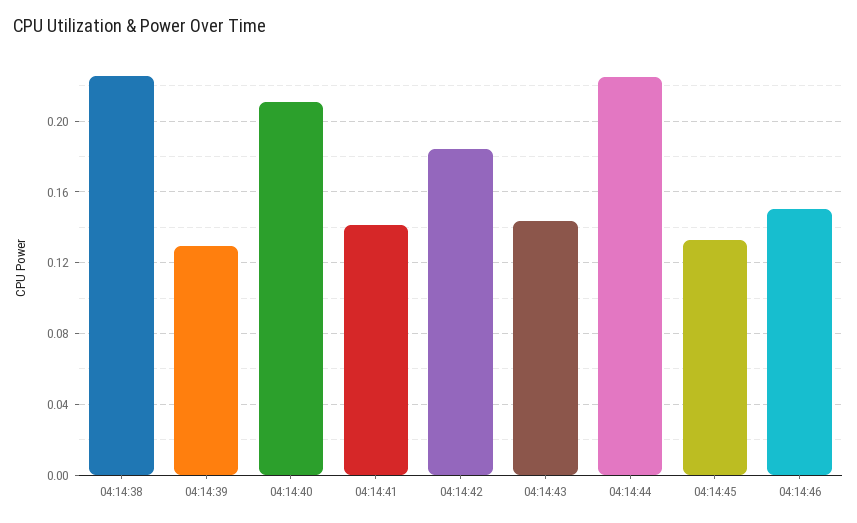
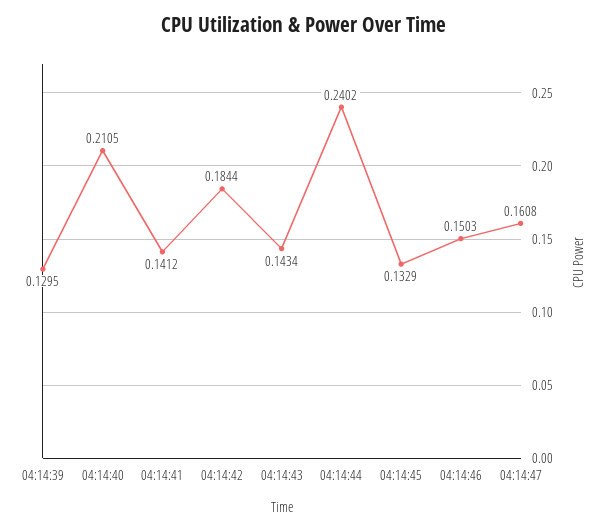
04:14:38: 0.225 -> none
04:14:44: 0.225 -> 0.2402
04:14:47: none -> 0.1608

